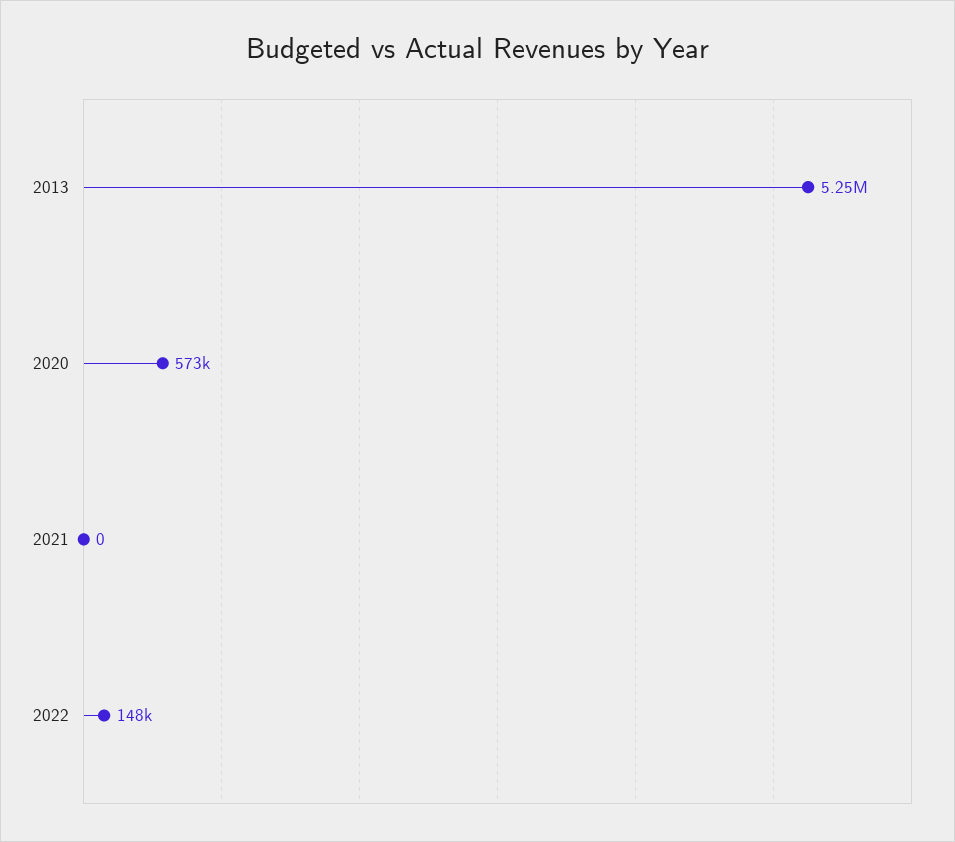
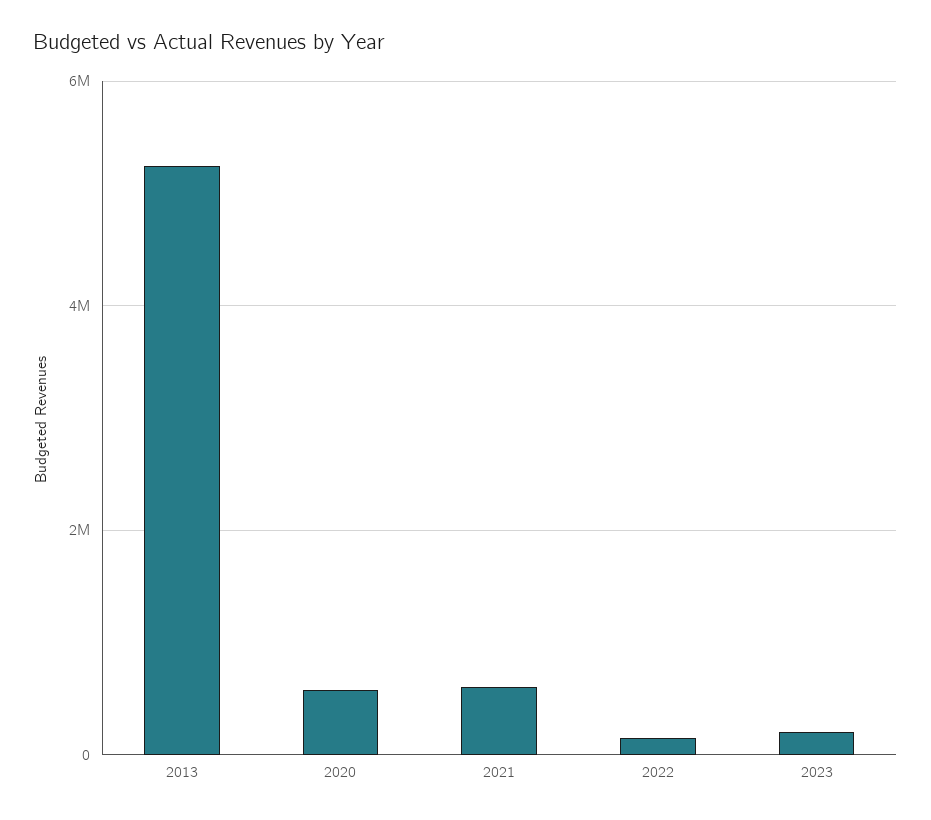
2021: 0 -> 600000
2023: none -> 200000

